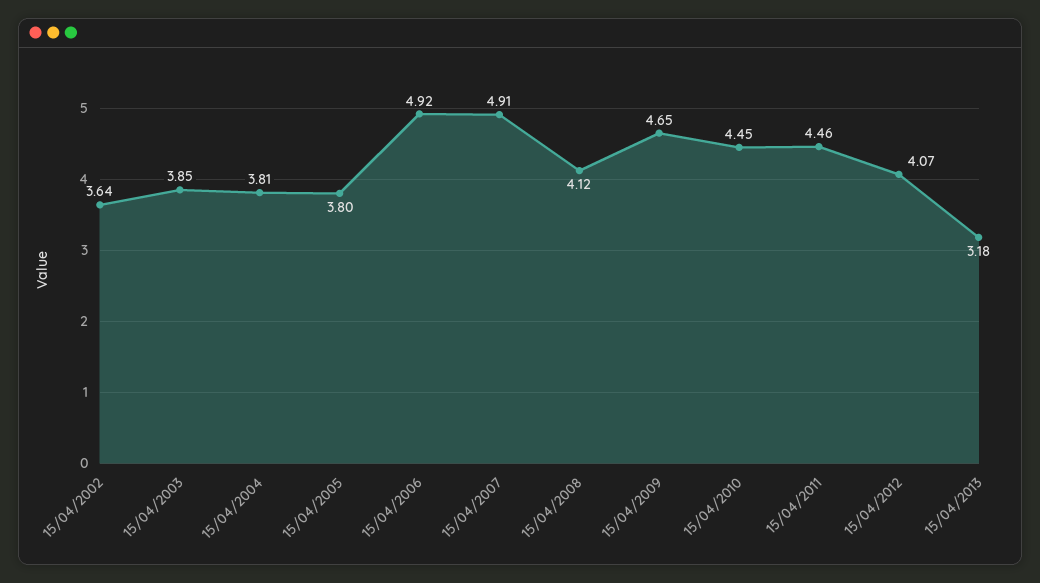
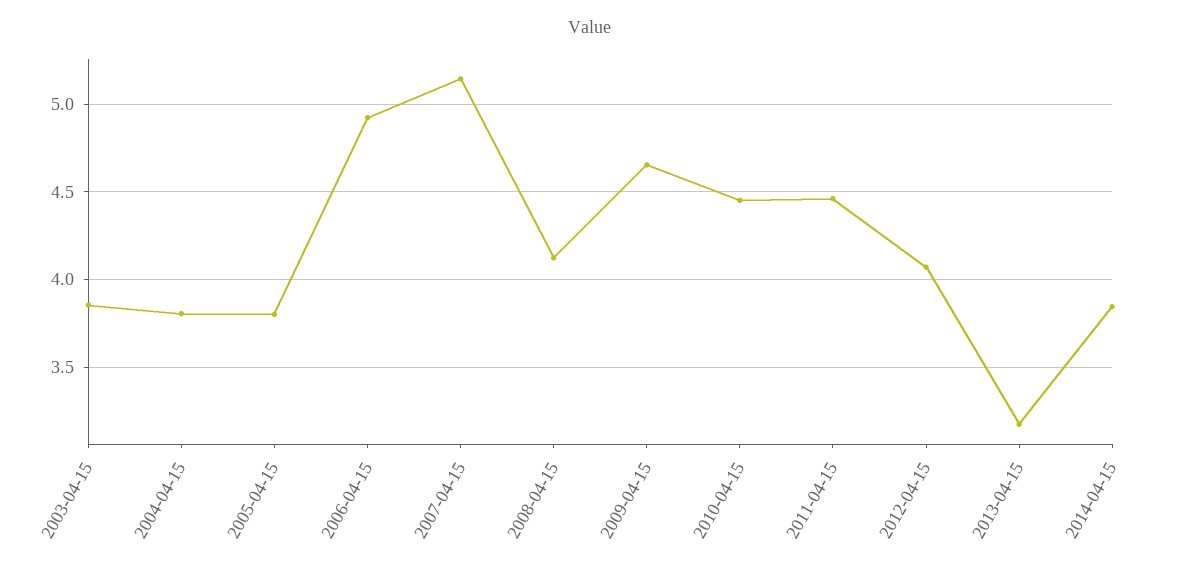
15/04/2002: 3.64 -> none
15/04/2007: 4.91 -> 5.15
2014-04-15: none -> 3.85

